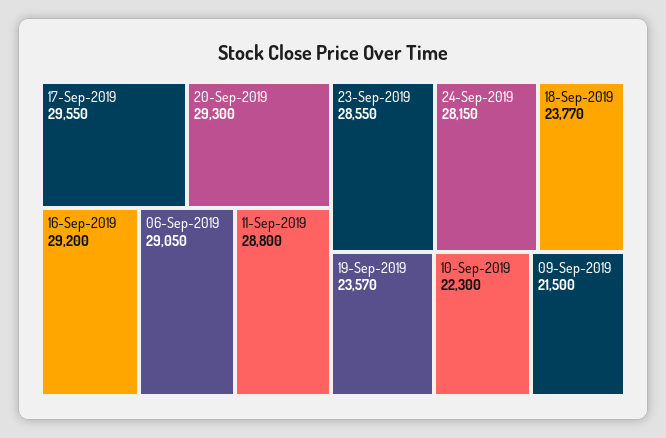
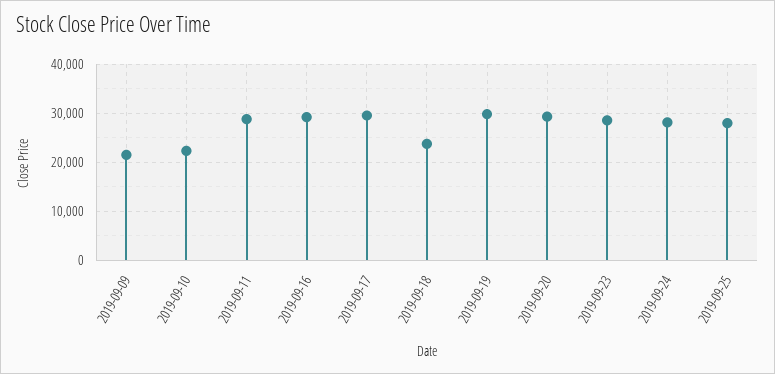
06-Sep-2019: 29050 -> none
19-Sep-2019: 23570 -> 30000
2019-09-25: none -> 28000

